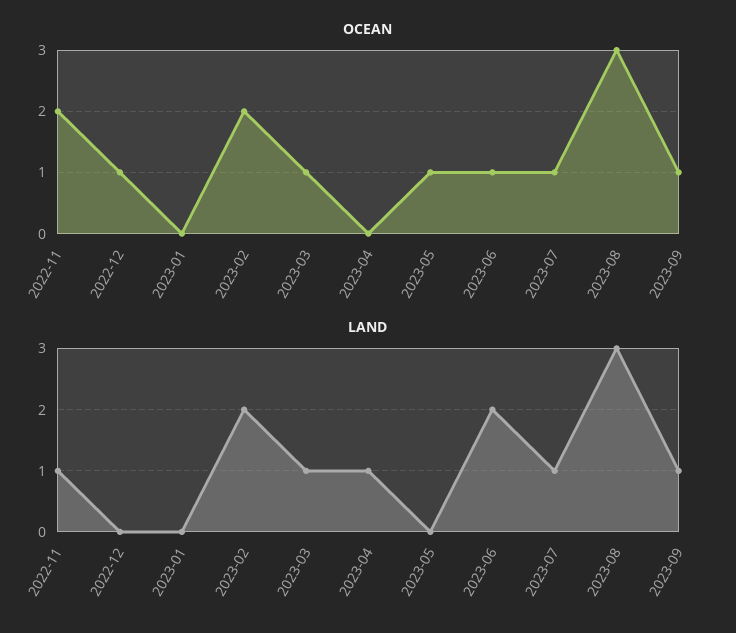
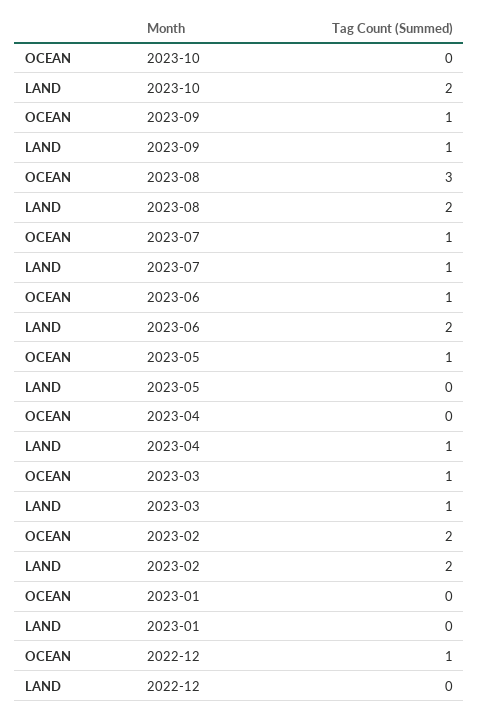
OCEAN, 2022-11: 2 -> none
LAND, 2022-11: 1 -> none
LAND, 2023-08: 3 -> 2
OCEAN, 2023-10: none -> 0
LAND, 2023-10: none -> 2

